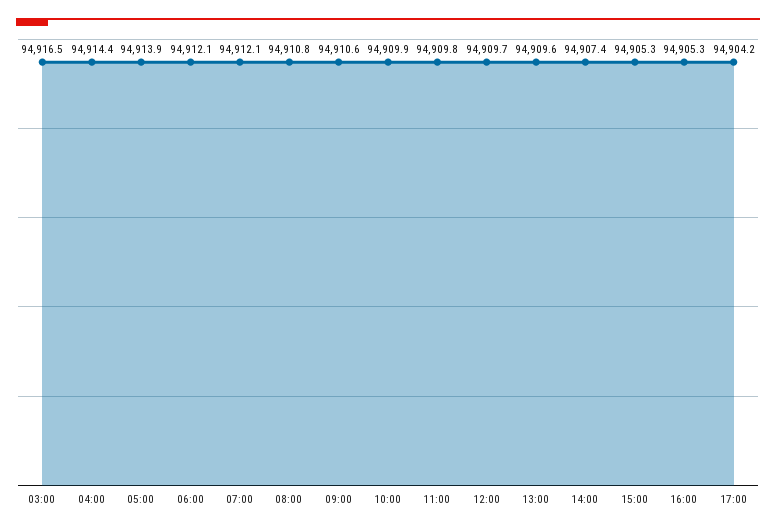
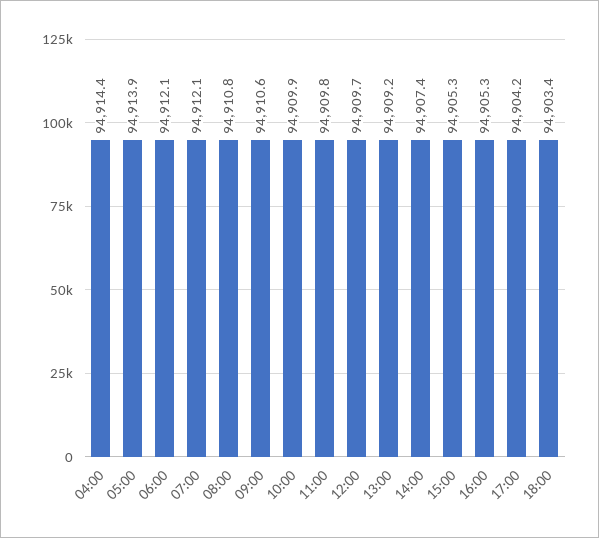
03:00: 94916.5 -> none
13:00: 94909.6 -> 94909.2
18:00: none -> 94903.4

